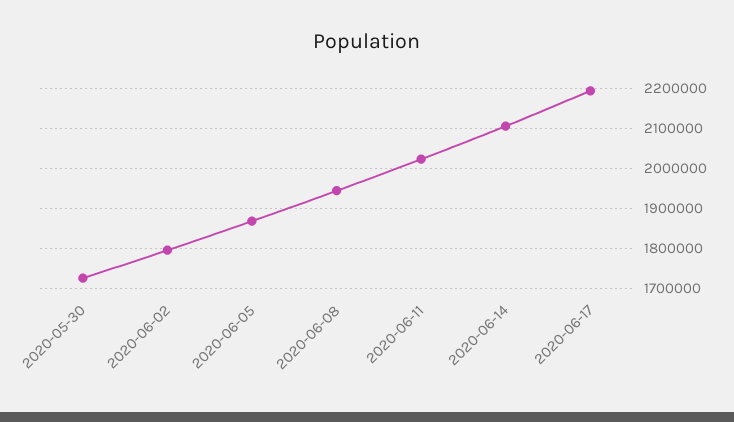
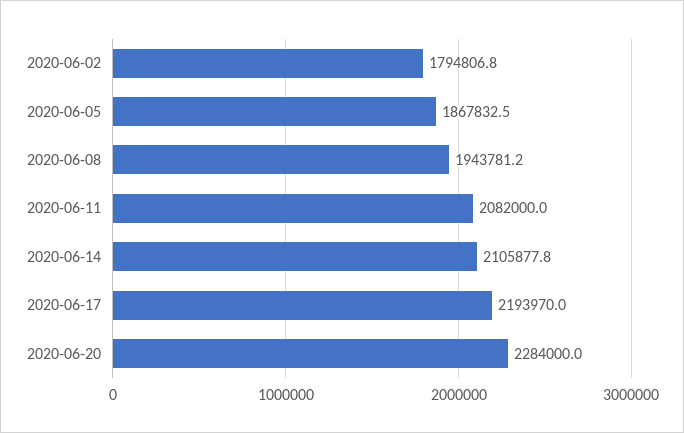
2020-05-30: 1720000 -> none
2020-06-11: 2020000 -> 2082000
2020-06-20: none -> 2284000

